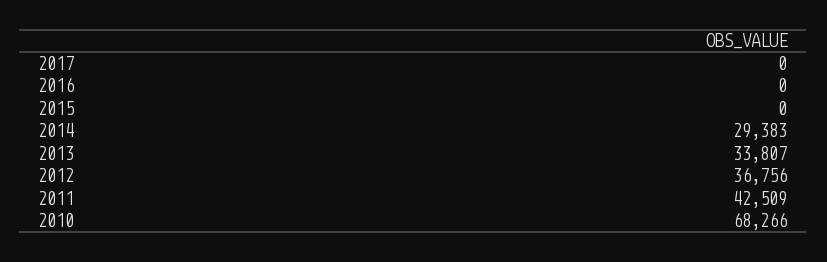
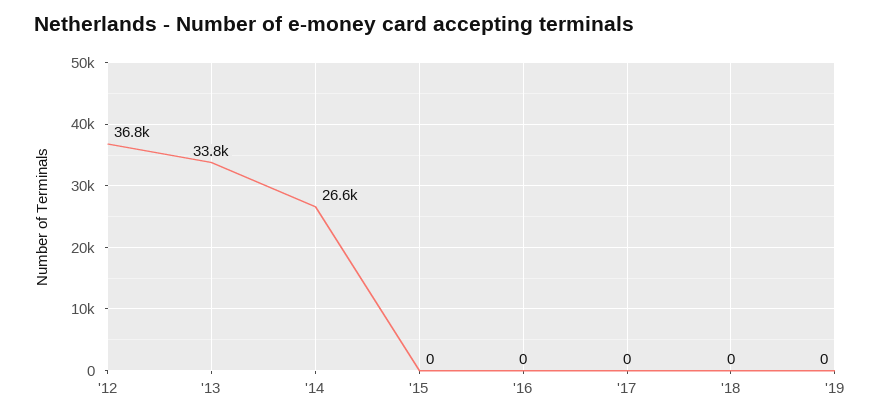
2014: 29383 -> 26600
2011: 42509 -> none
2010: 68266 -> none
'18: none -> 0
'19: none -> 0

